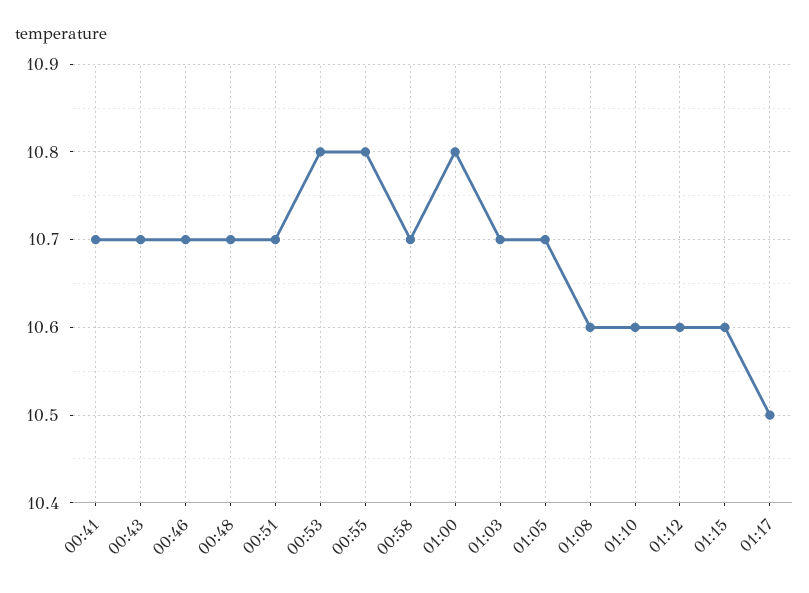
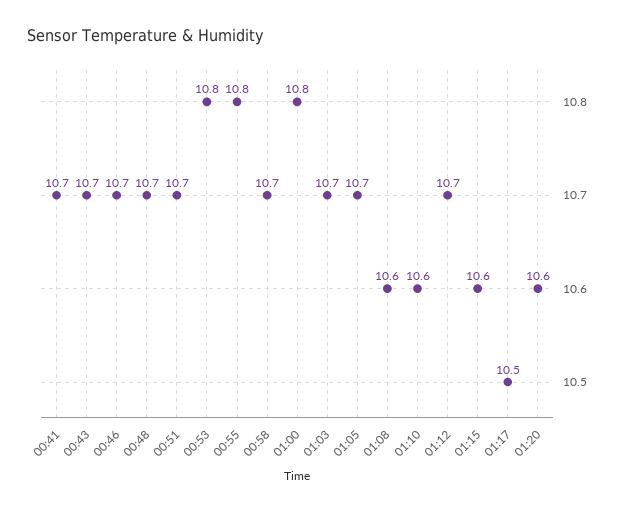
01:12: 10.6 -> 10.7
01:20: none -> 10.6

